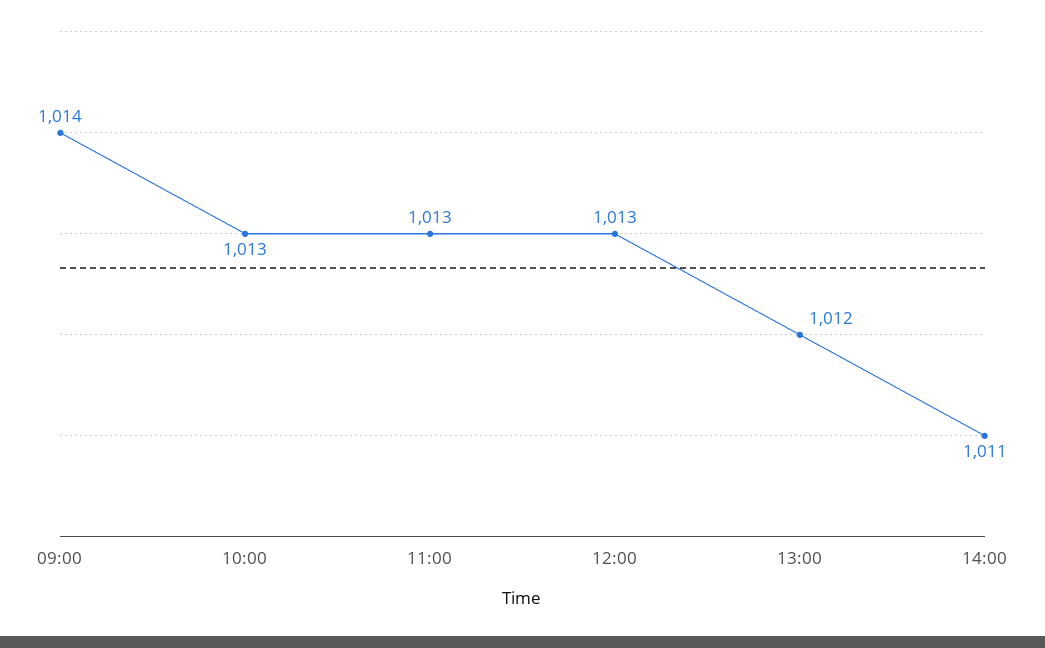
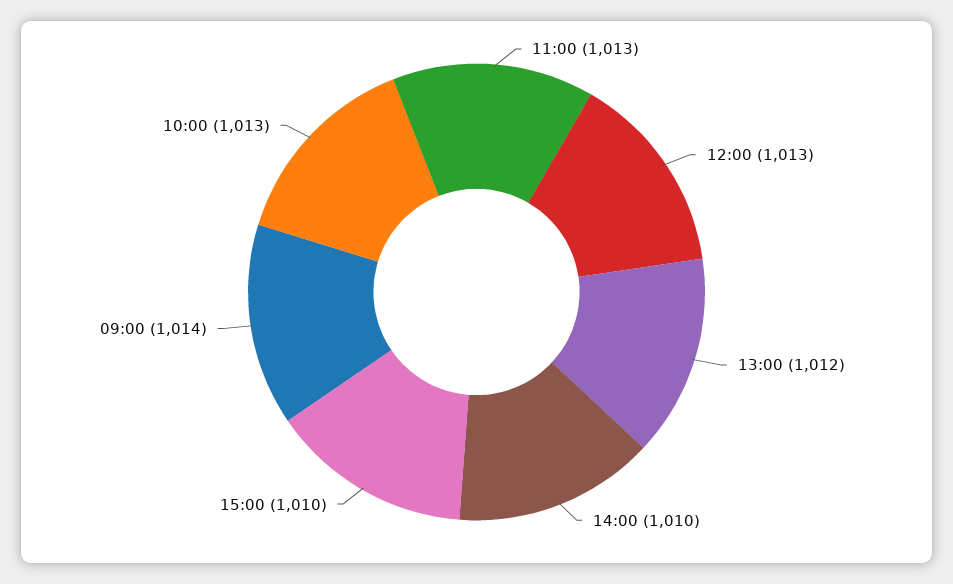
14:00: 1011 -> 1010
15:00: none -> 1010

